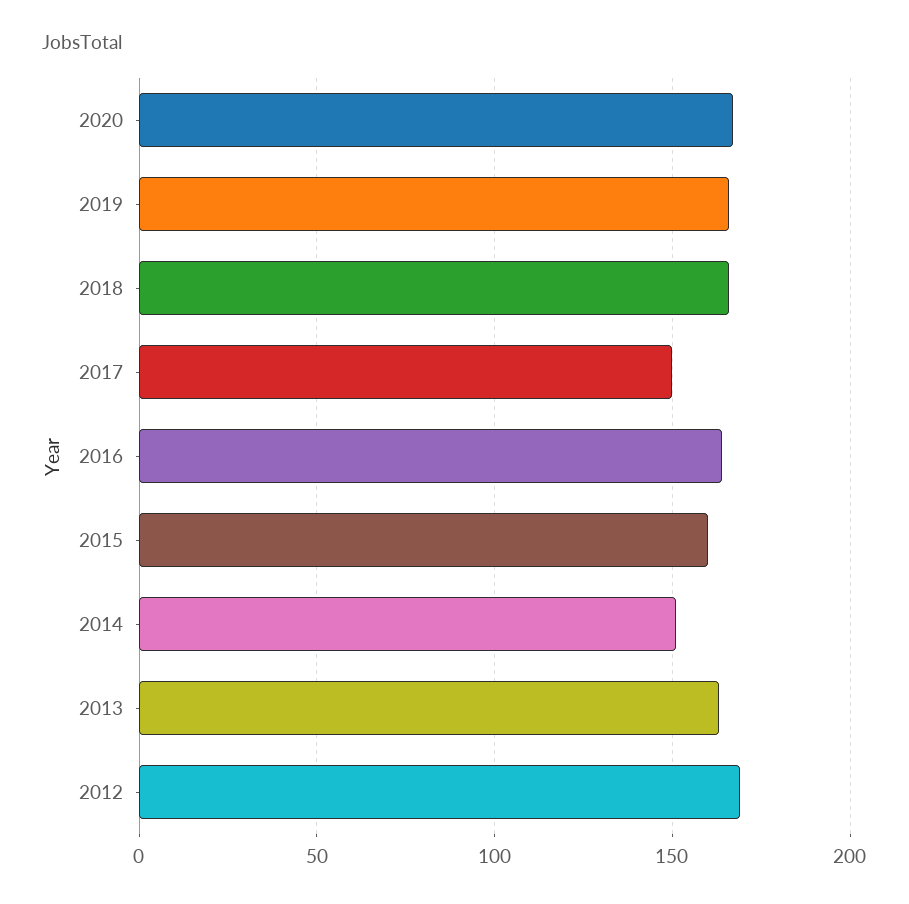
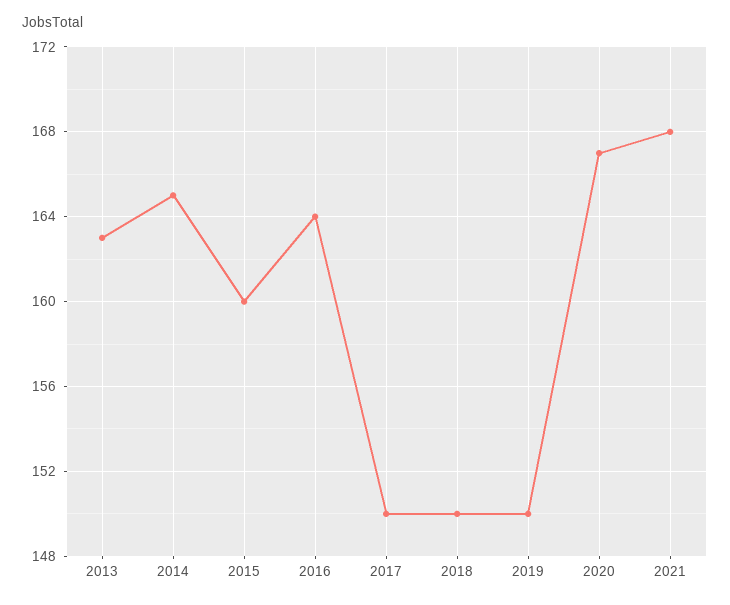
2019: 165 -> 150
2018: 165 -> 150
2014: 150 -> 165
2012: 170 -> none
2021: none -> 168

